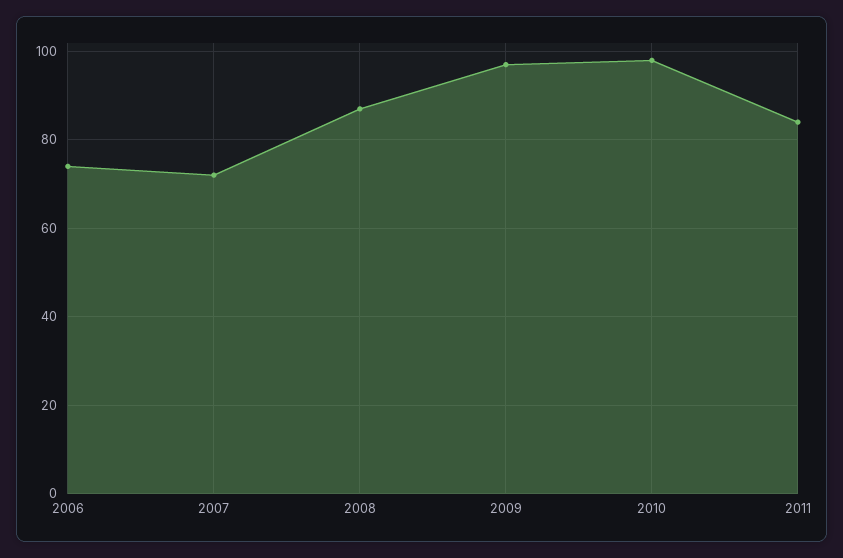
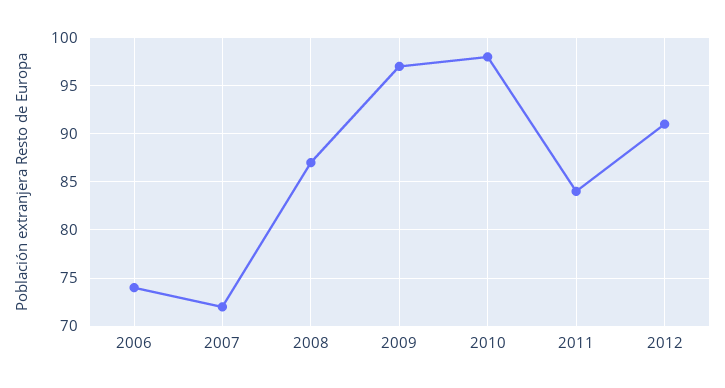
2012: none -> 91

